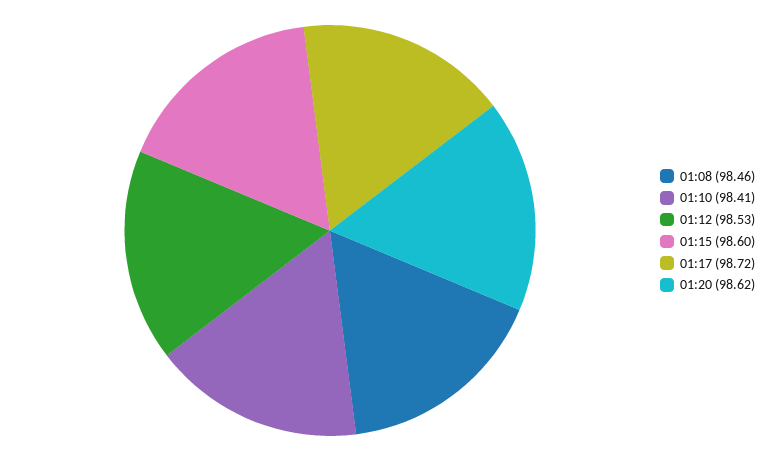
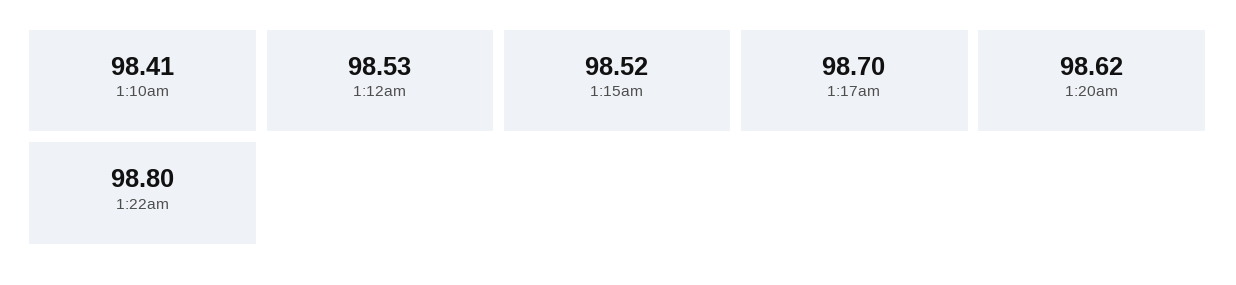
01:08: 98.46 -> none
01:15: 98.6 -> 98.52
01:17: 98.72 -> 98.7
1:22am: none -> 98.8

